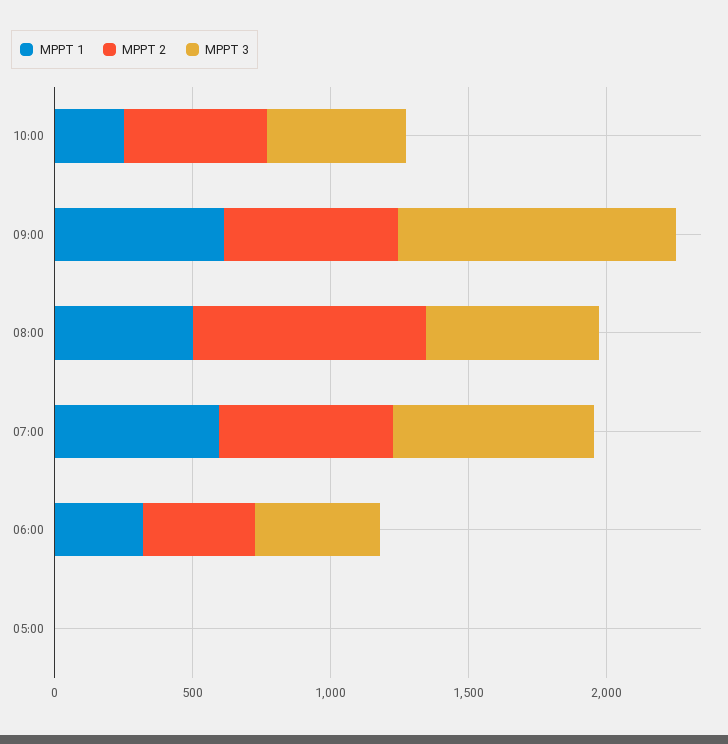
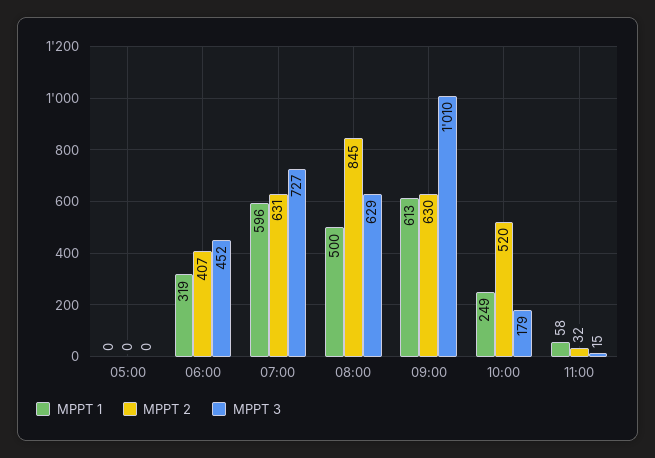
MPPT 3, 10:00: 500 -> 179
MPPT 1, 11:00: none -> 58
MPPT 2, 11:00: none -> 32
MPPT 3, 11:00: none -> 15

